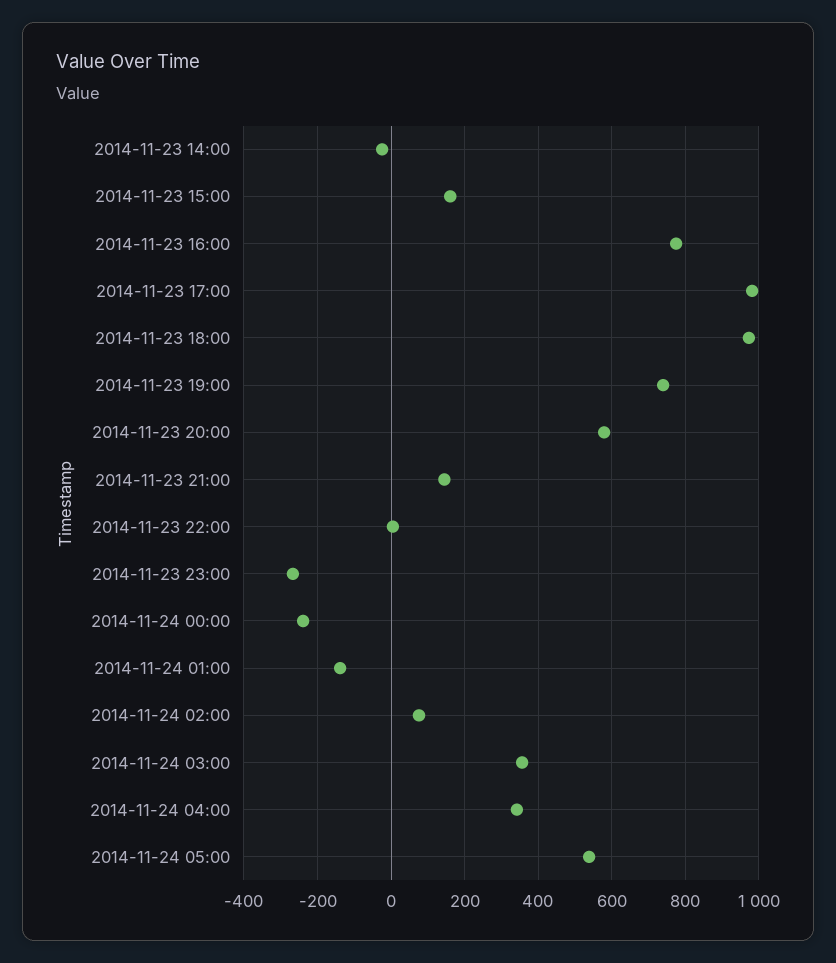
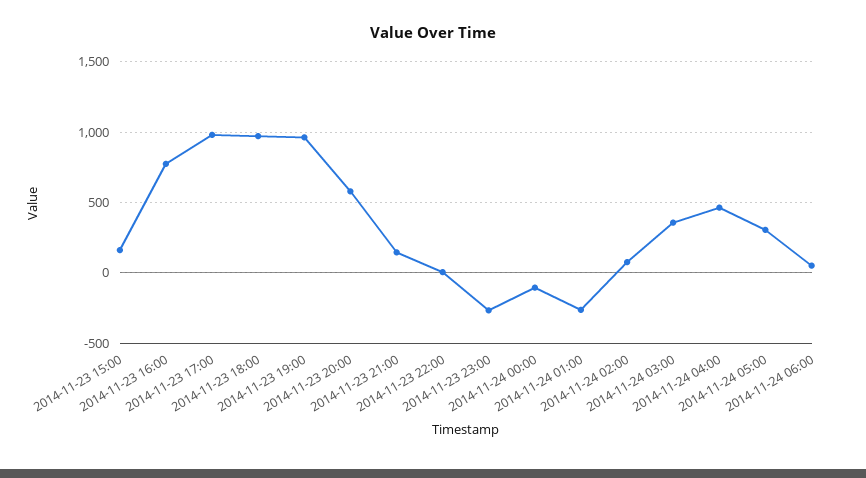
2014-11-23 14:00: -20 -> none
2014-11-23 19:00: 740 -> 950
2014-11-24 00:00: -240 -> -100
2014-11-24 01:00: -140 -> -250
2014-11-24 04:00: 340 -> 450
2014-11-24 05:00: 540 -> 300
2014-11-24 06:00: none -> 50

